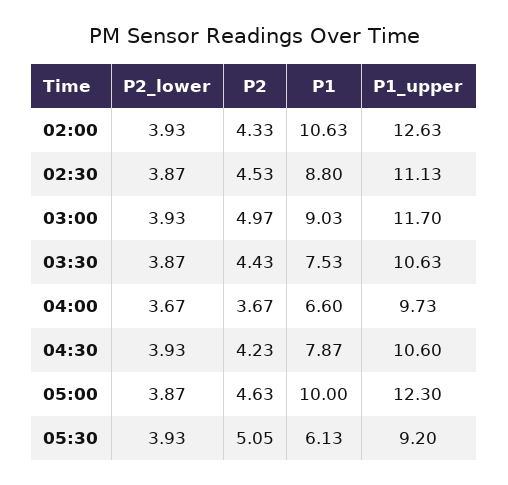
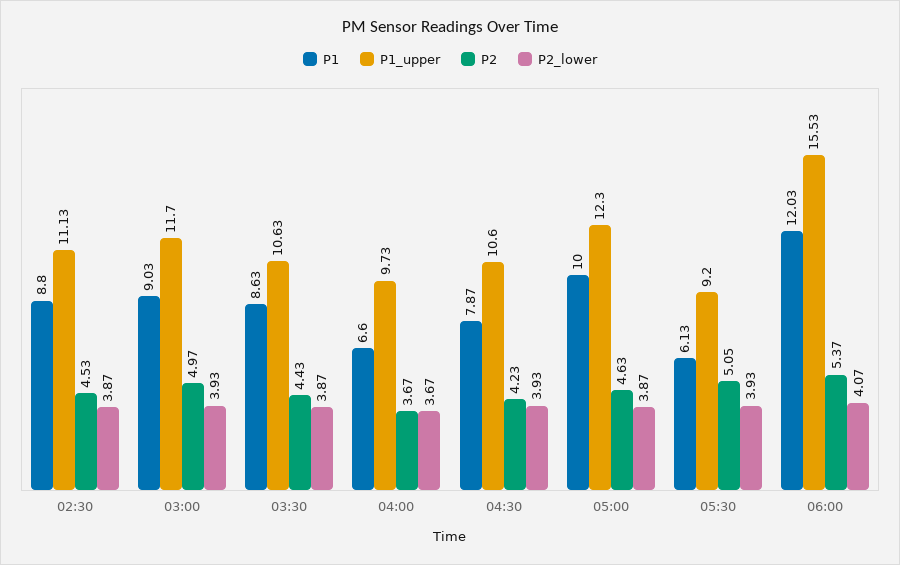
P2_lower, 02:00: 3.93 -> none
P2, 02:00: 4.33 -> none
P1, 02:00: 10.63 -> none
P1_upper, 02:00: 12.63 -> none
P1, 03:30: 7.53 -> 8.63
P1, 06:00: none -> 12.03
P1_upper, 06:00: none -> 15.53
P2, 06:00: none -> 5.37
P2_lower, 06:00: none -> 4.07

